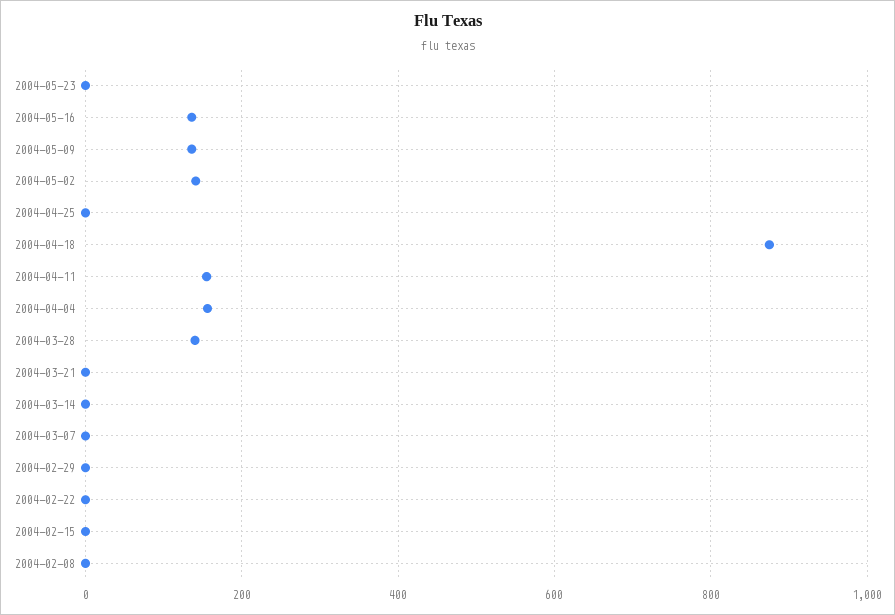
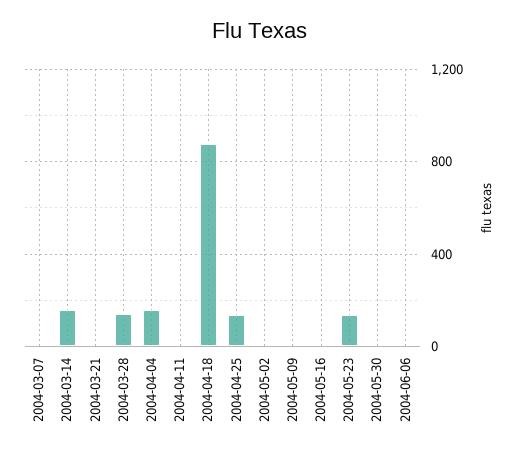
2004-05-23: 0 -> 150
2004-05-16: 140 -> 0
2004-05-09: 140 -> 0
2004-05-02: 140 -> 0
2004-04-25: 0 -> 150
2004-04-11: 160 -> 0
2004-03-14: 0 -> 150
2004-02-29: 0 -> none
2004-02-22: 0 -> none
2004-02-15: 0 -> none
2004-02-08: 0 -> none
2004-05-30: none -> 0
2004-06-06: none -> 0

